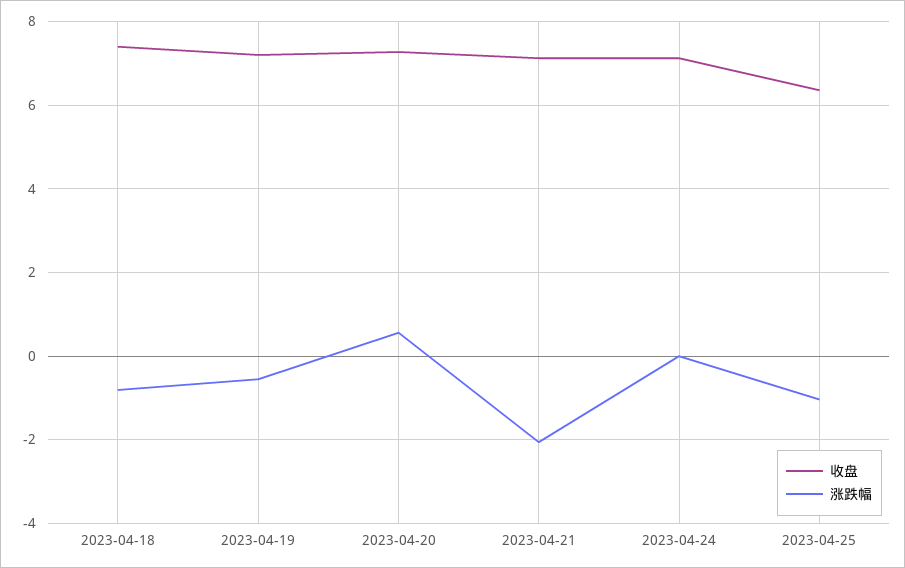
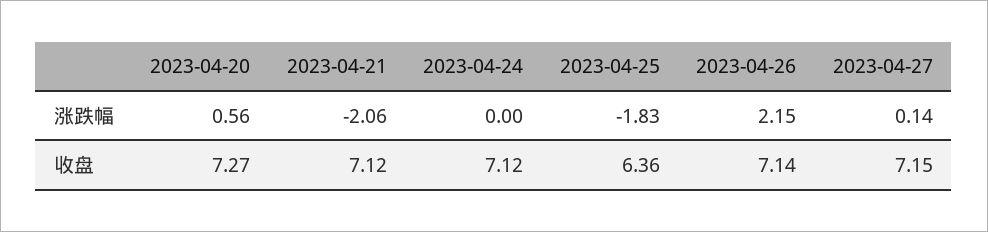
收盘, 2023-04-18: 7.4 -> none
涨跌幅, 2023-04-18: -0.8 -> none
收盘, 2023-04-19: 7.2 -> none
涨跌幅, 2023-04-19: -0.6 -> none
涨跌幅, 2023-04-25: -1 -> -1.83
涨跌幅, 2023-04-26: none -> 2.15
涨跌幅, 2023-04-27: none -> 0.14
收盘, 2023-04-26: none -> 7.14
收盘, 2023-04-27: none -> 7.15

